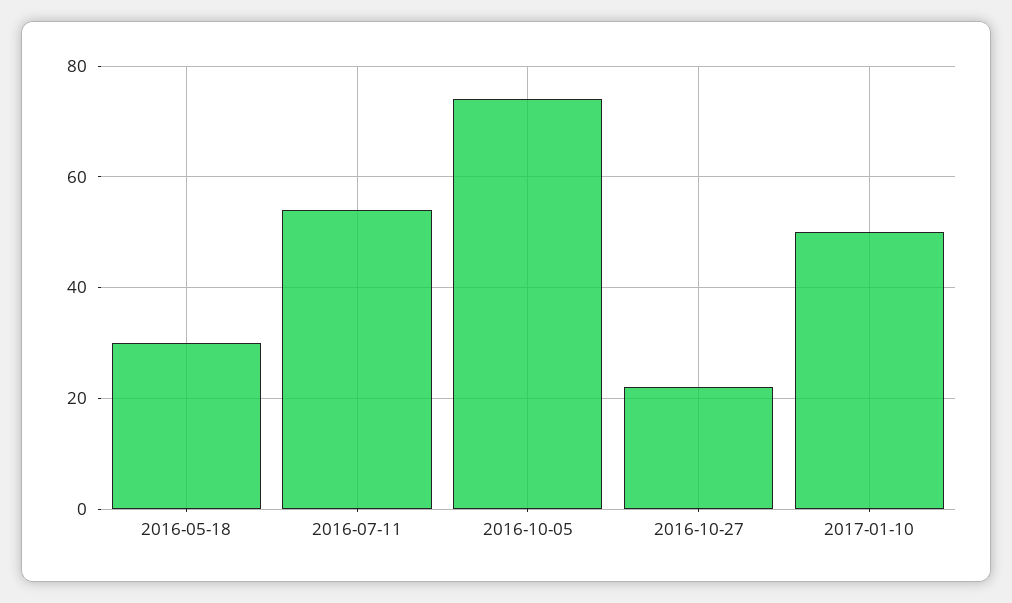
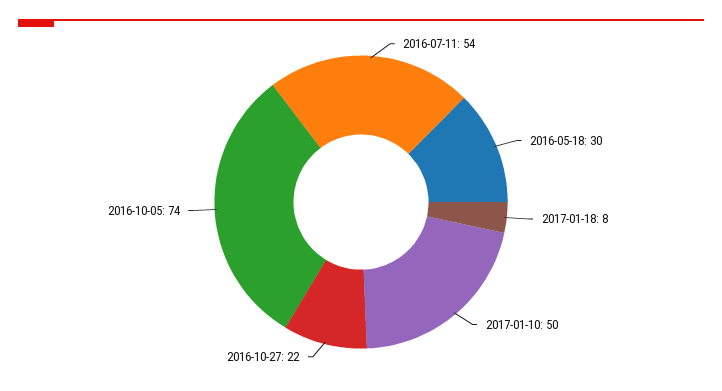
2017-01-18: none -> 8

